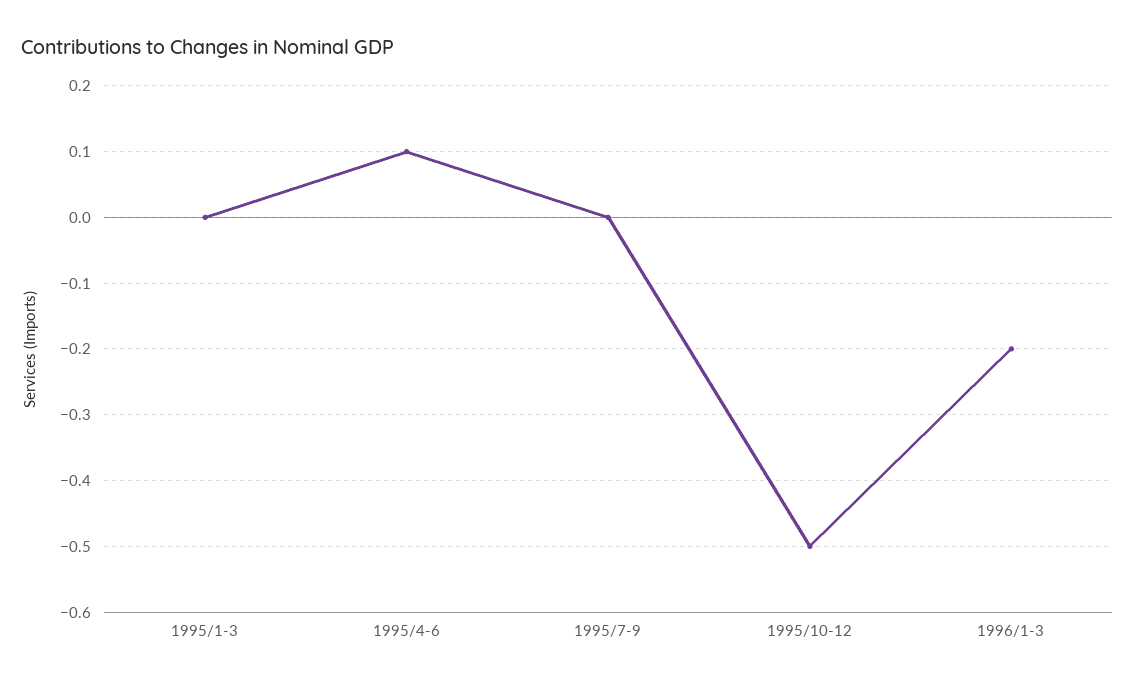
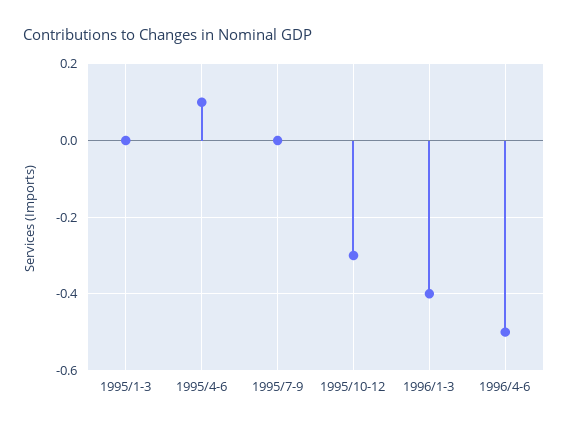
1995/10-12: -0.5 -> -0.3
1996/1-3: -0.2 -> -0.4
1996/4-6: none -> -0.5

